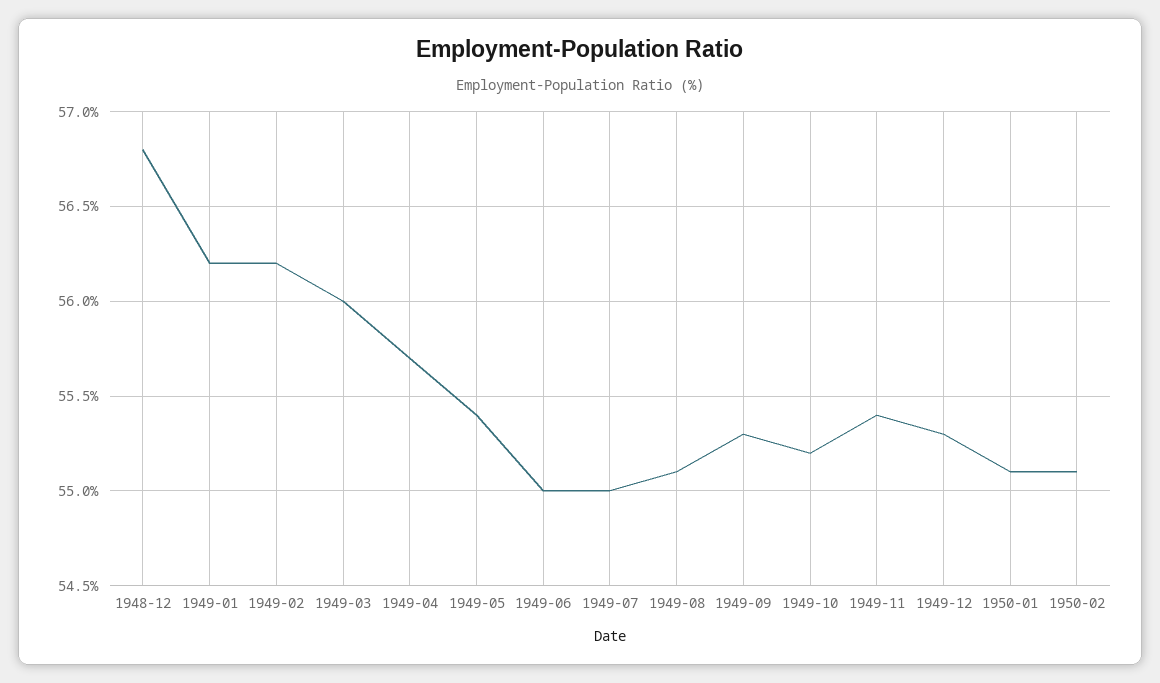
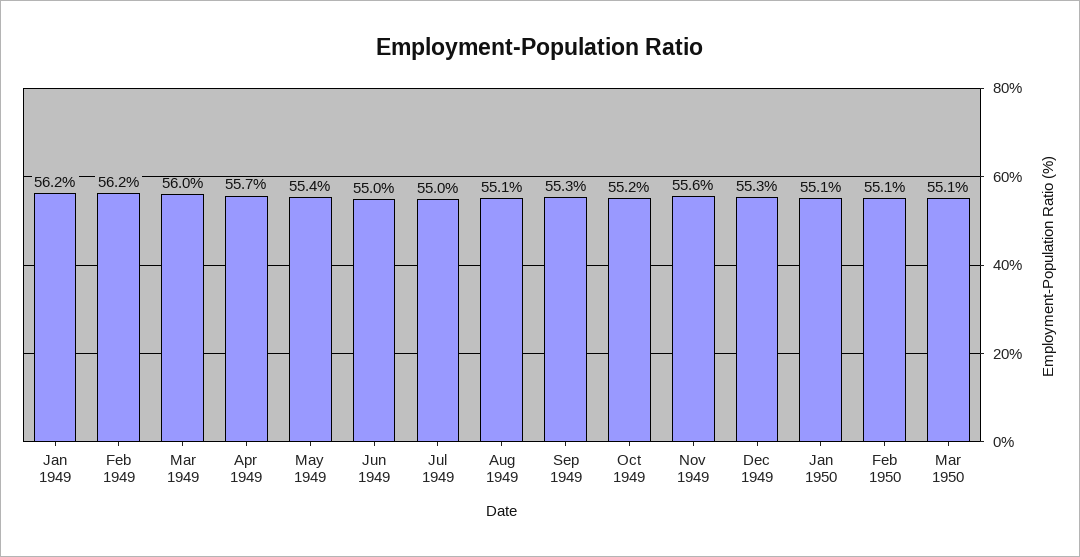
1948-12: 56.8 -> none
1949-11: 55.4 -> 55.6
Mar 1950: none -> 55.1

